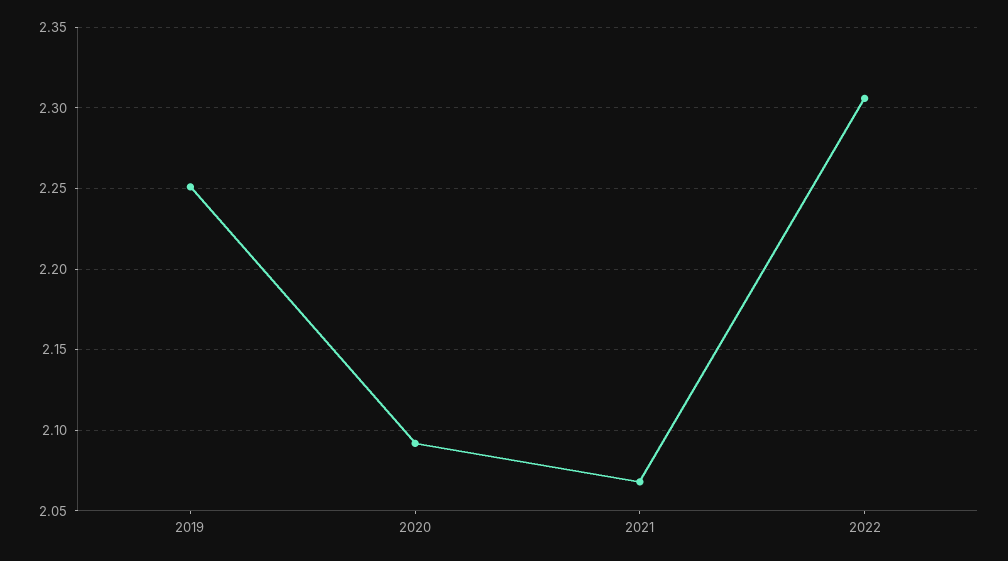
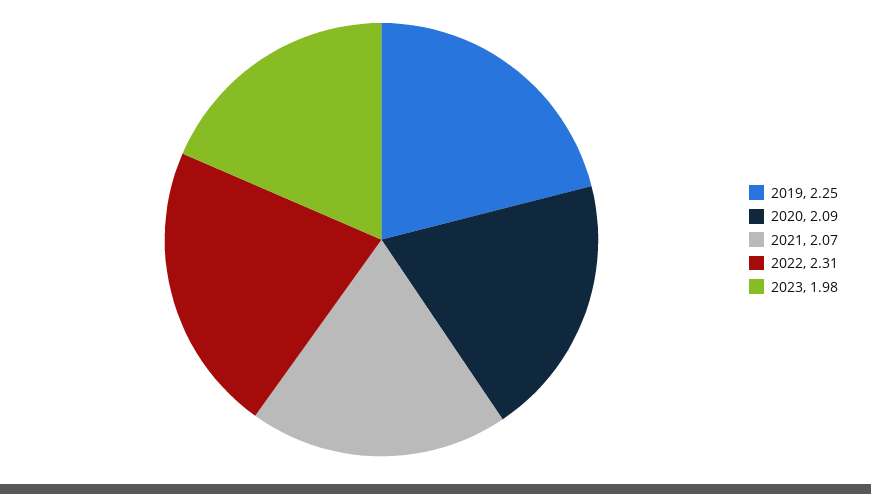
2023: none -> 1.98

